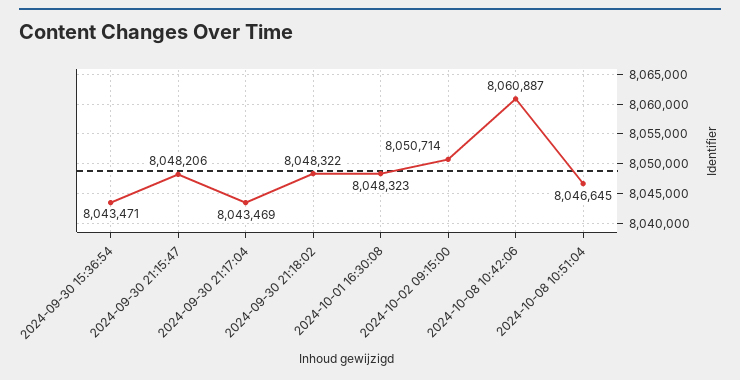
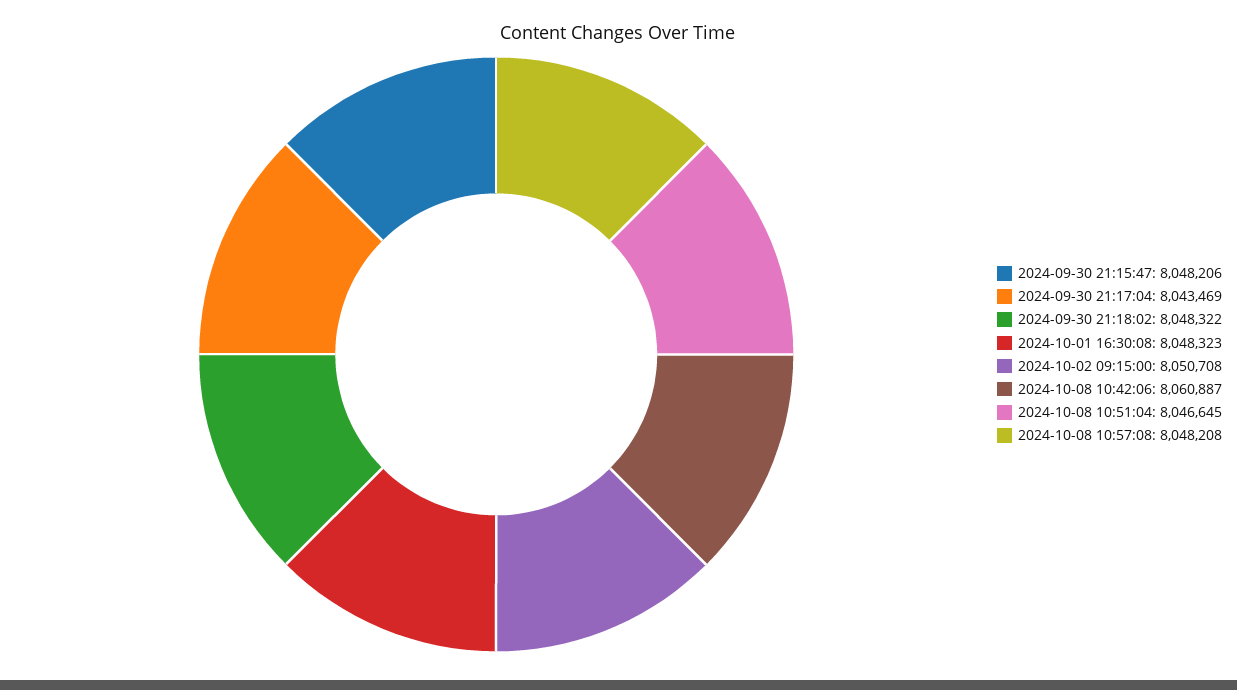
2024-09-30 15:36:54: 8043471 -> none
2024-10-02 09:15:00: 8050714 -> 8050708
2024-10-08 10:57:08: none -> 8048208

